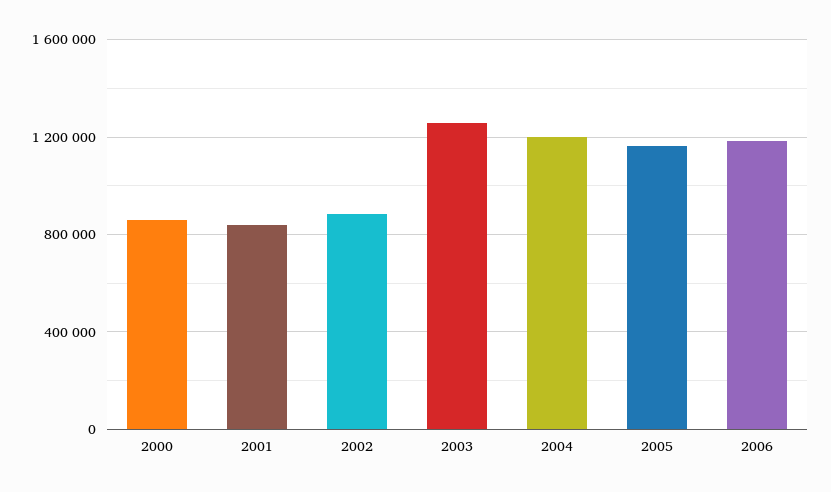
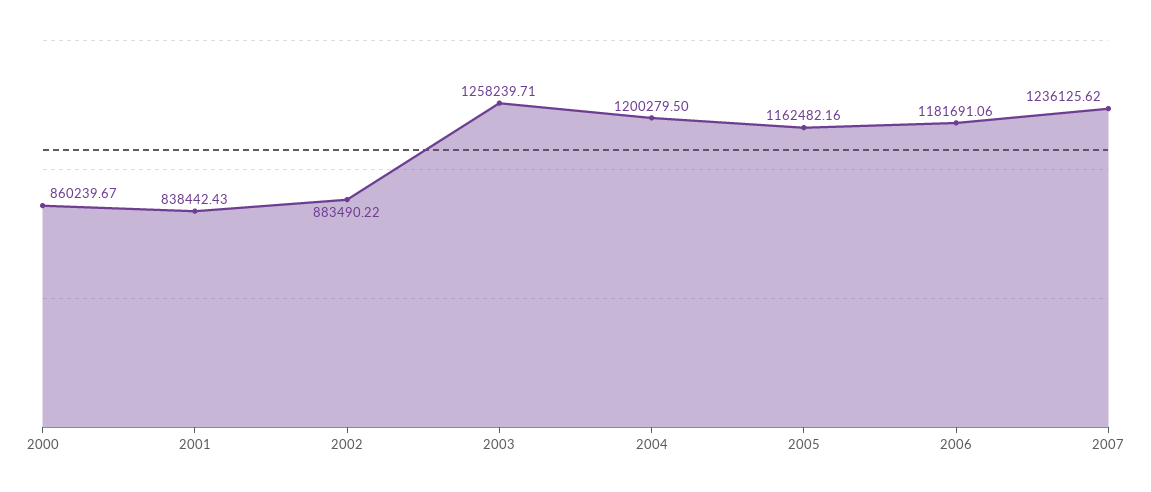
2007: none -> 1236125.62

